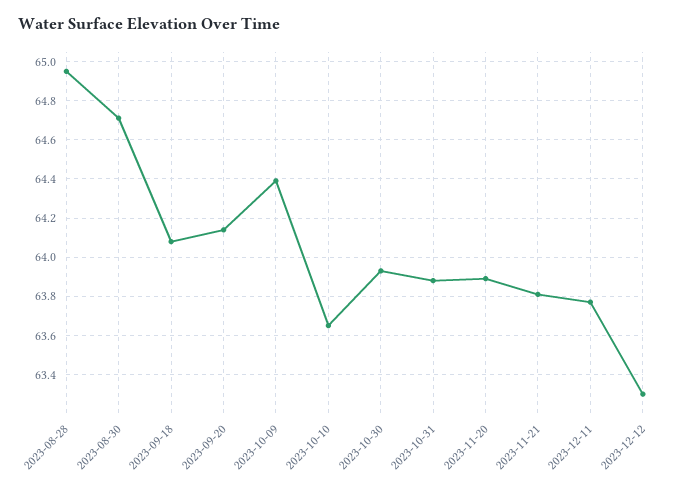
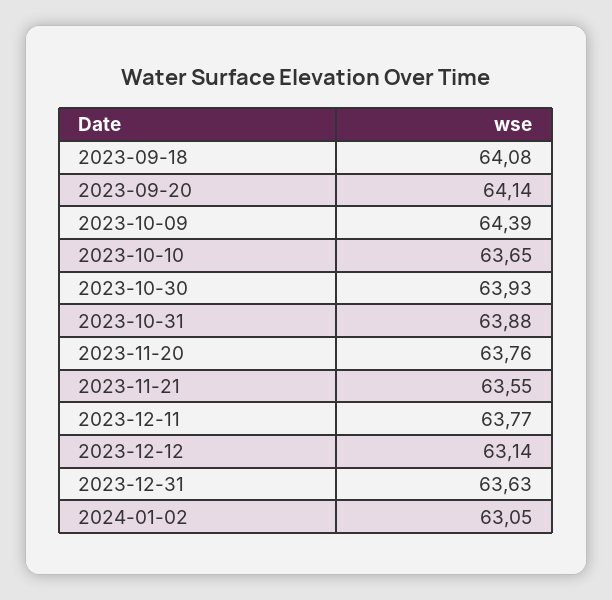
2023-08-28: 64.95 -> none
2023-08-30: 64.7 -> none
2023-11-20: 63.9 -> 63.76
2023-11-21: 63.8 -> 63.55
2023-12-12: 63.3 -> 63.14
2023-12-31: none -> 63.63
2024-01-02: none -> 63.05

